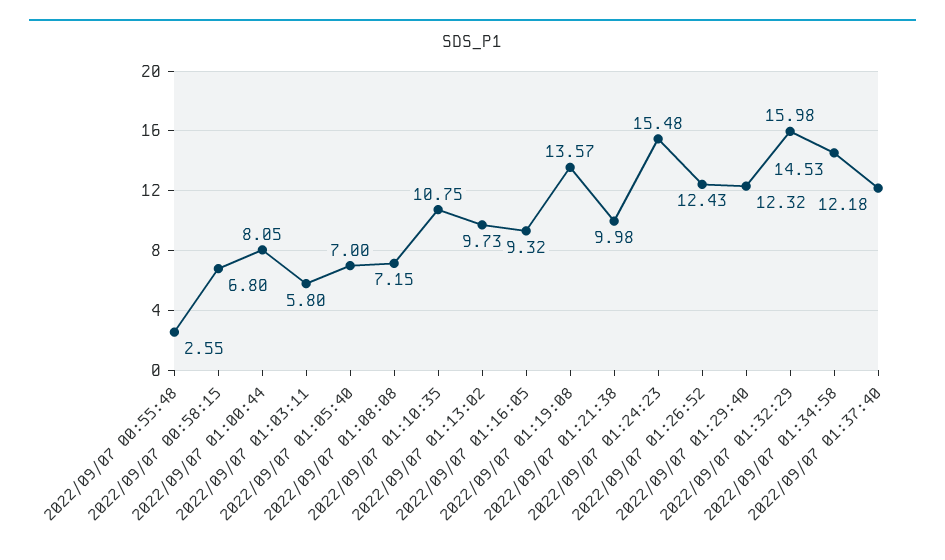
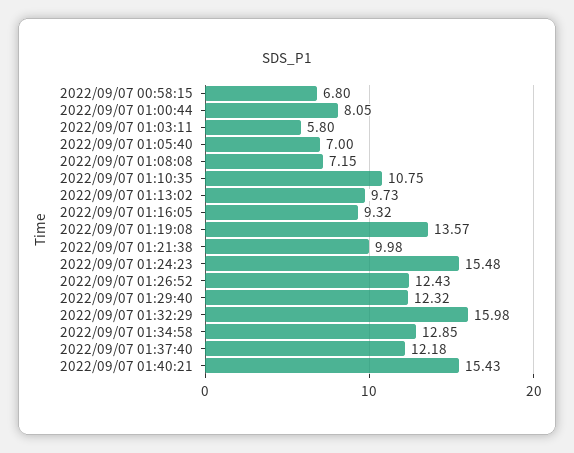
2022/09/07 00:55:48: 2.55 -> none
2022/09/07 01:34:58: 14.53 -> 12.85
2022/09/07 01:40:21: none -> 15.43

